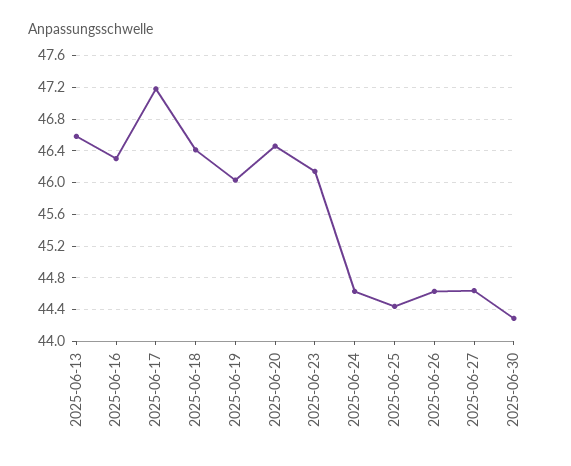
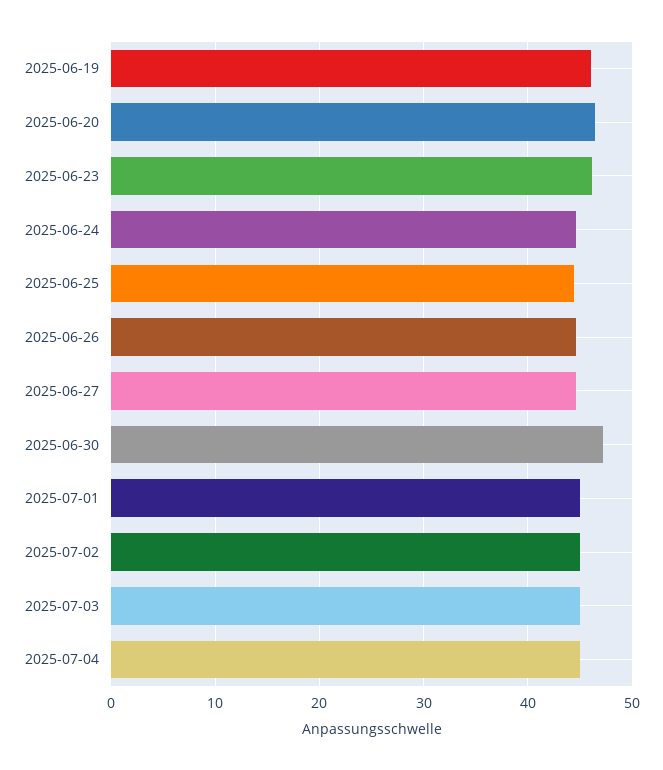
2025-06-13: 46.6 -> none
2025-06-16: 46.3 -> none
2025-06-17: 47.2 -> none
2025-06-18: 46.4 -> none
2025-06-30: 44.3 -> 47
2025-07-01: none -> 45
2025-07-02: none -> 45
2025-07-03: none -> 45
2025-07-04: none -> 45

